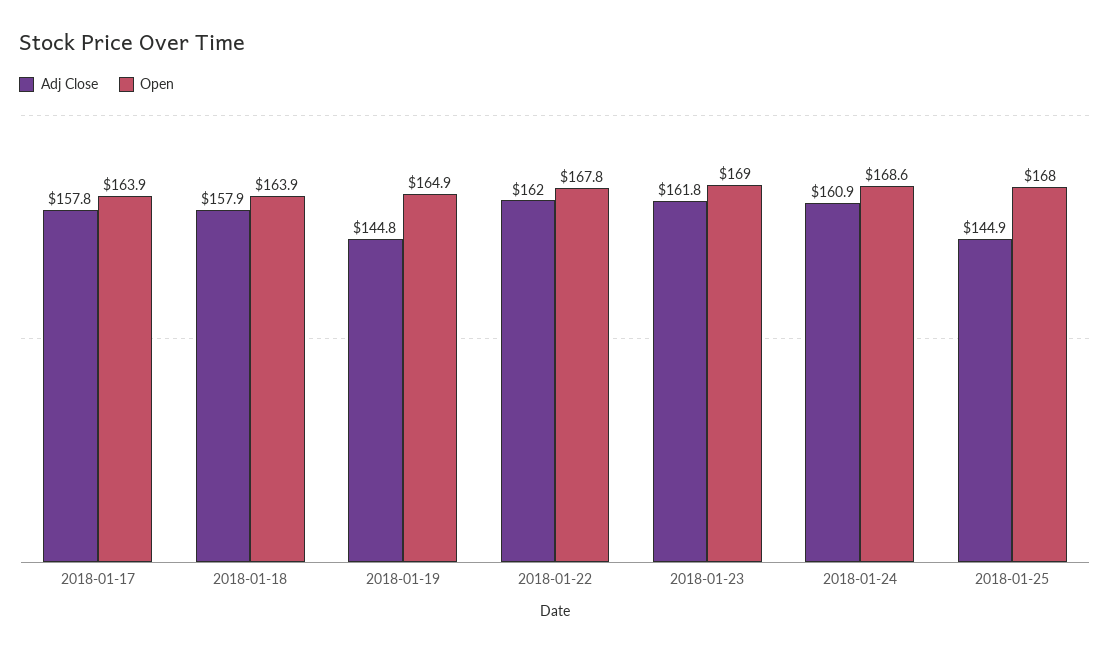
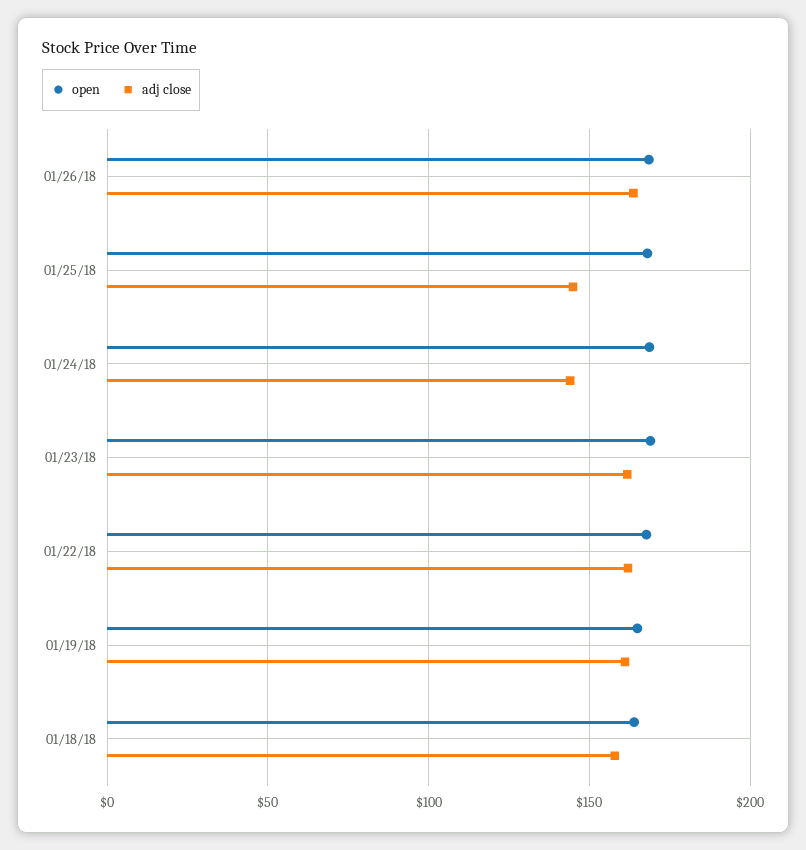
Adj Close, 2018-01-17: 157.8 -> none
Open, 2018-01-17: 163.9 -> none
Adj Close, 2018-01-19: 144.8 -> 160
Adj Close, 2018-01-24: 160.9 -> 145
Open, 01/26/18: none -> 170
Adj Close, 01/26/18: none -> 165

